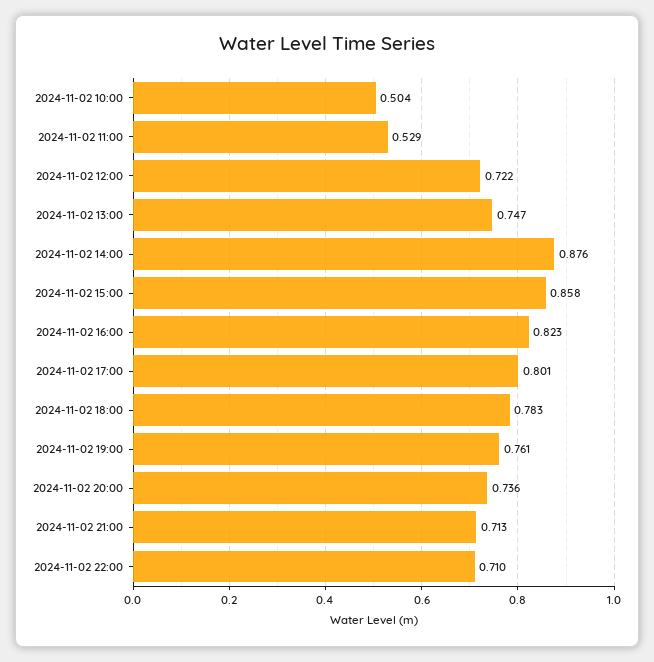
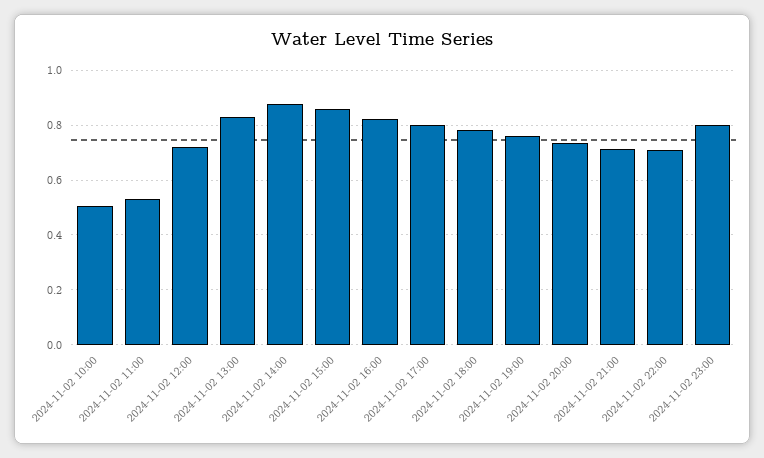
2024-11-02 13:00: 0.747 -> 0.825
2024-11-02 23:00: none -> 0.8

